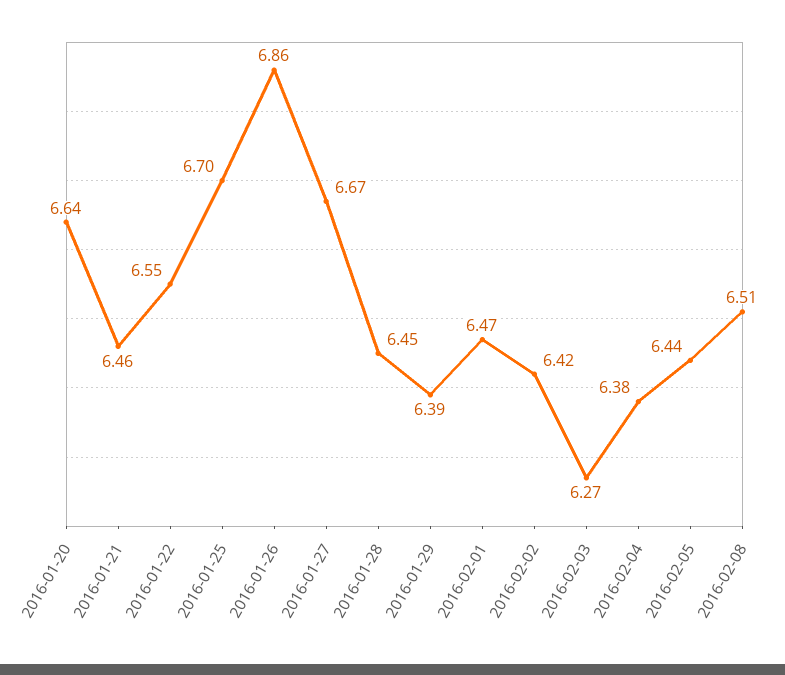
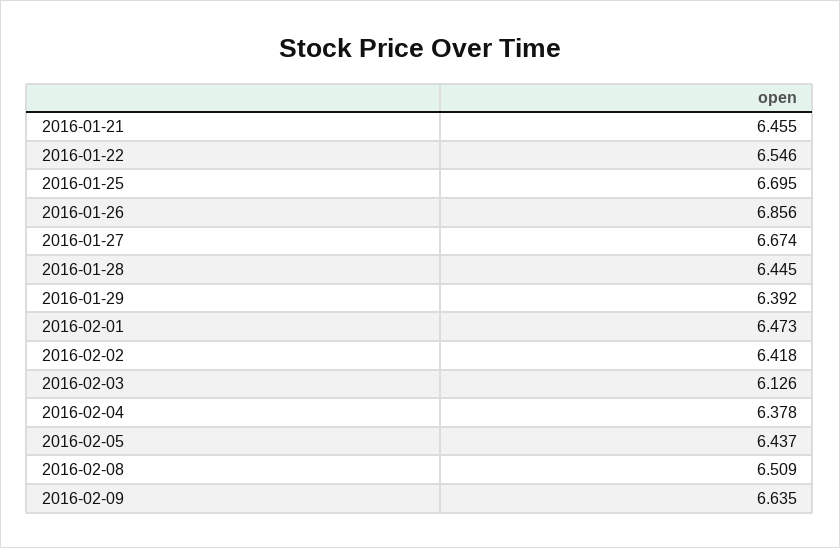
2016-01-20: 6.64 -> none
2016-02-03: 6.27 -> 6.126
2016-02-09: none -> 6.635

